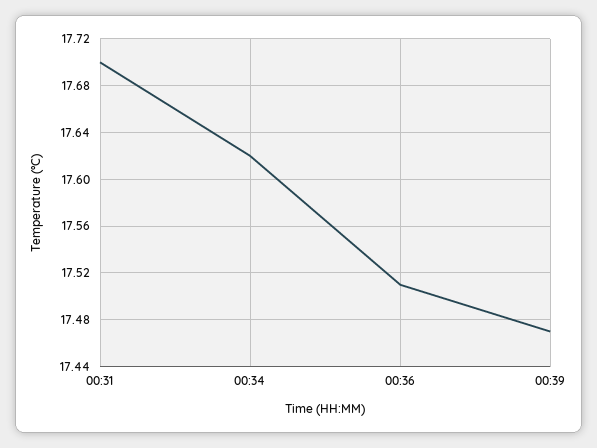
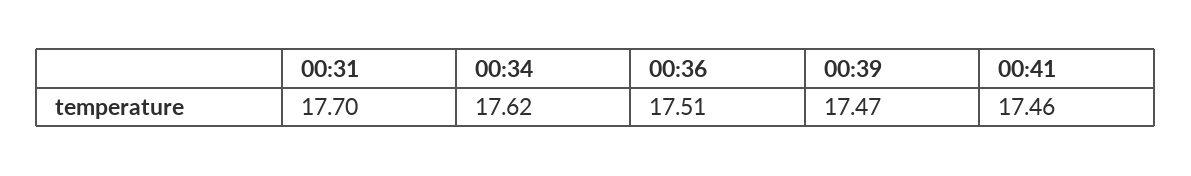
00:41: none -> 17.46

